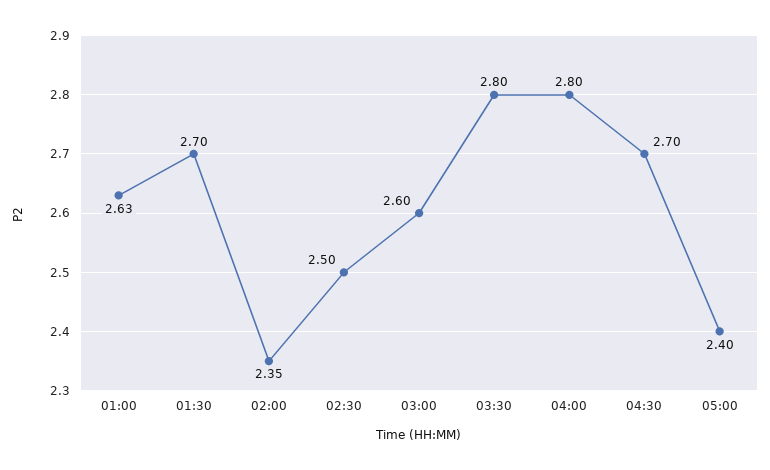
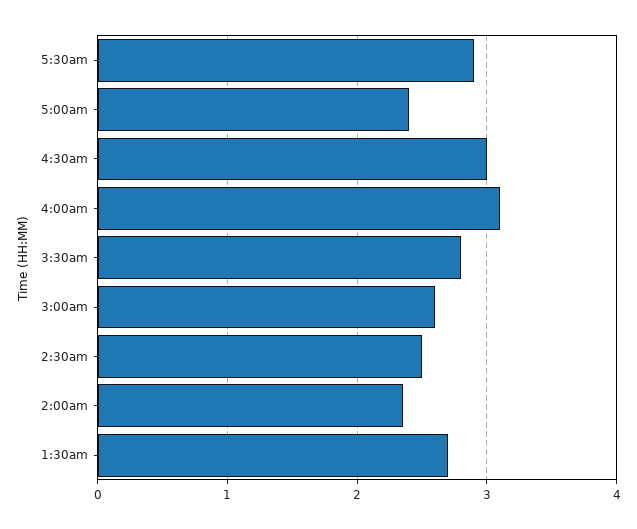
01:00: 2.63 -> none
04:00: 2.8 -> 3.1
04:30: 2.7 -> 3
5:30am: none -> 2.9

